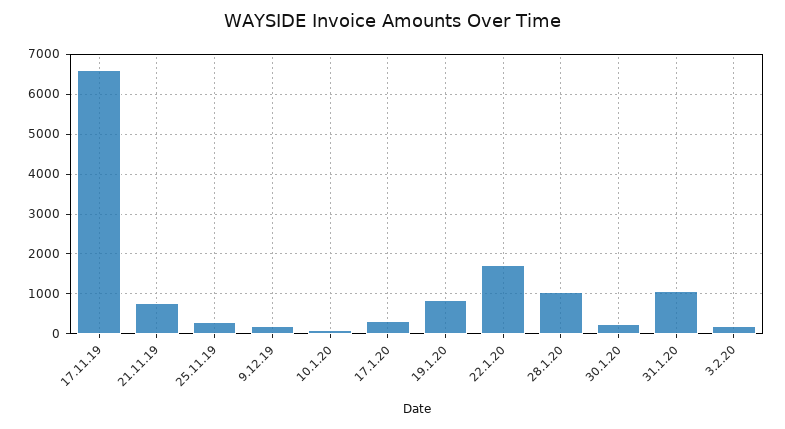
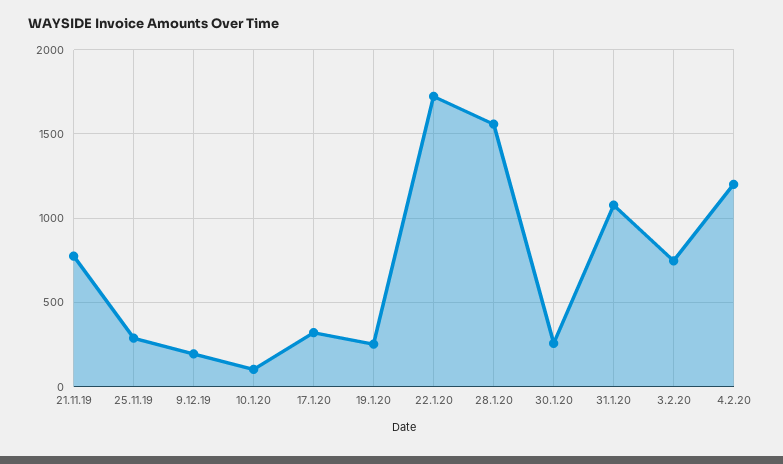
17.11.19: 6600 -> none
19.1.20: 800 -> 250
28.1.20: 1000 -> 1550
3.2.20: 200 -> 750
4.2.20: none -> 1200

